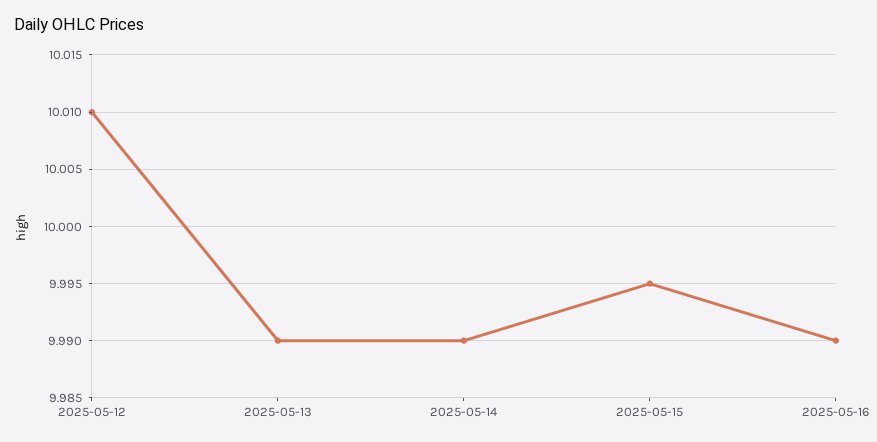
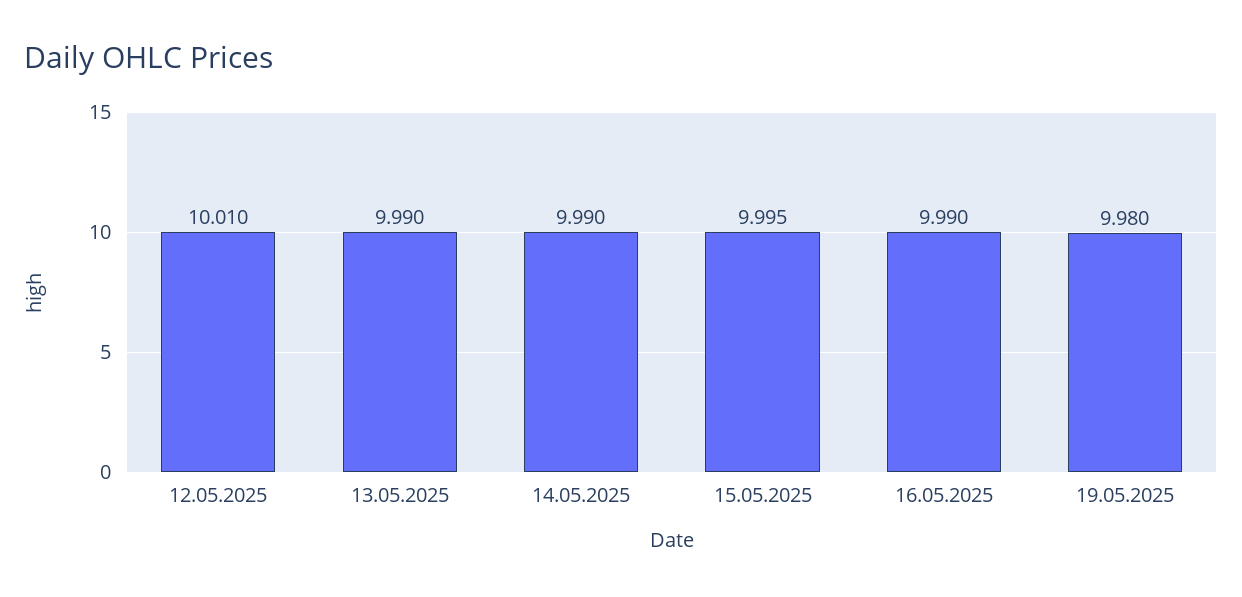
19.05.2025: none -> 9.98

